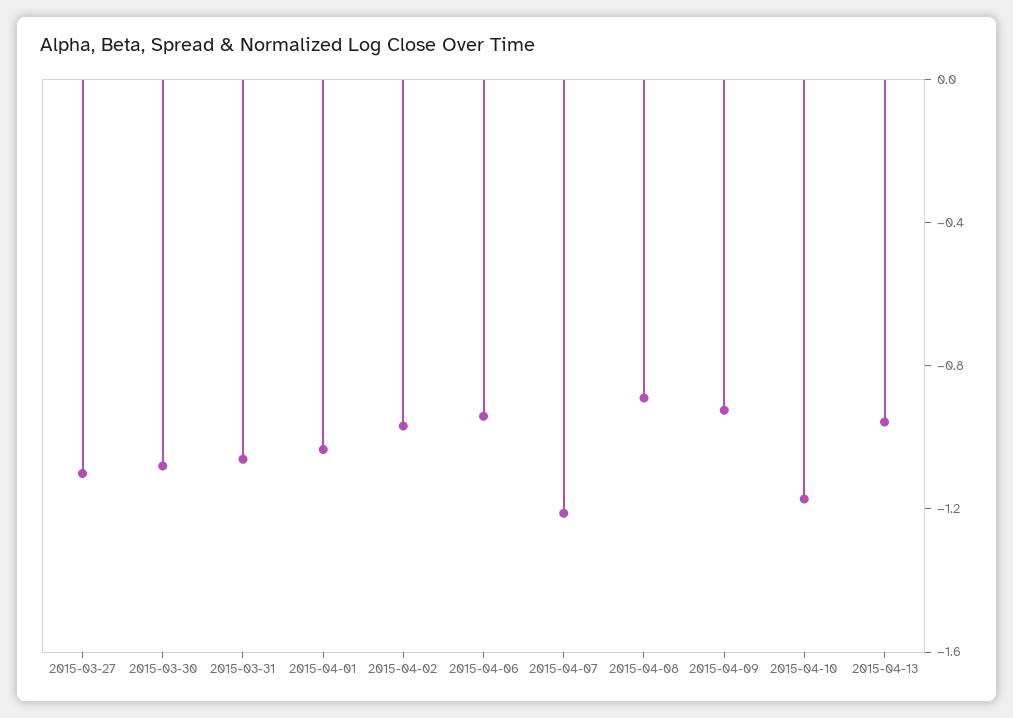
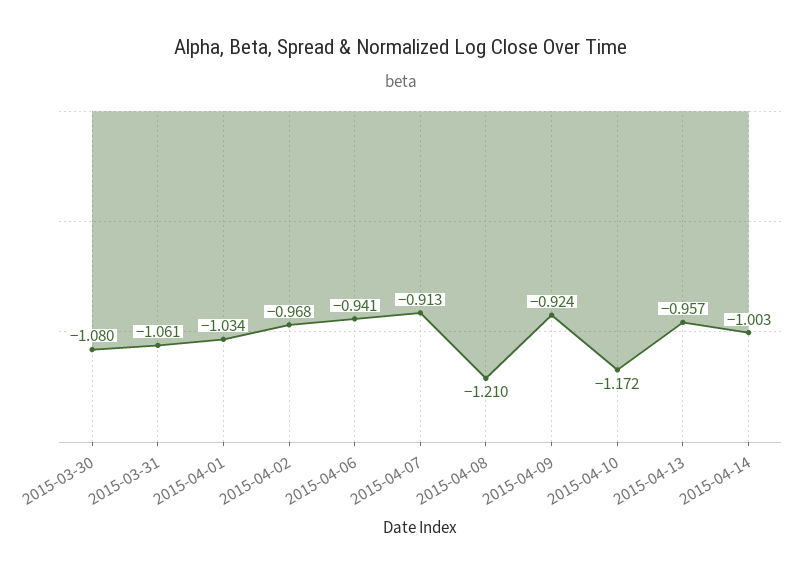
2015-03-27: -1.1 -> none
2015-04-07: -1.2 -> -0.913
2015-04-08: -0.9 -> -1.21
2015-04-14: none -> -1.003

